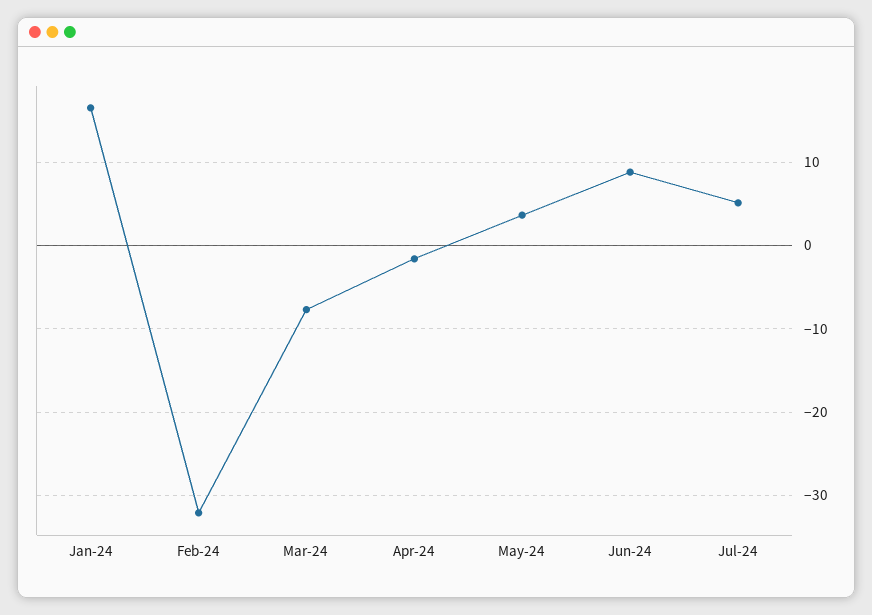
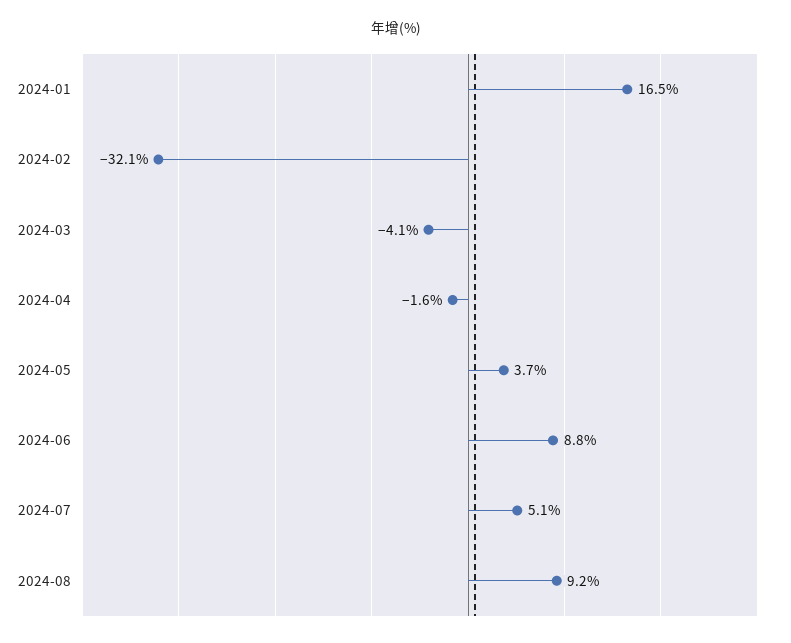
Mar-24: -8 -> -4.1
2024-08: none -> 9.2

